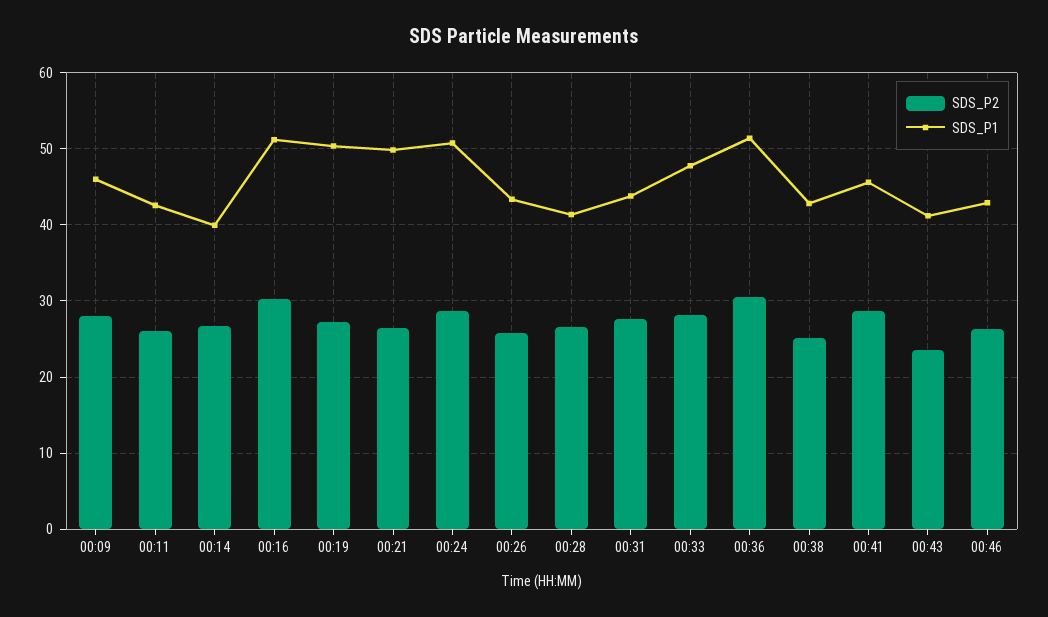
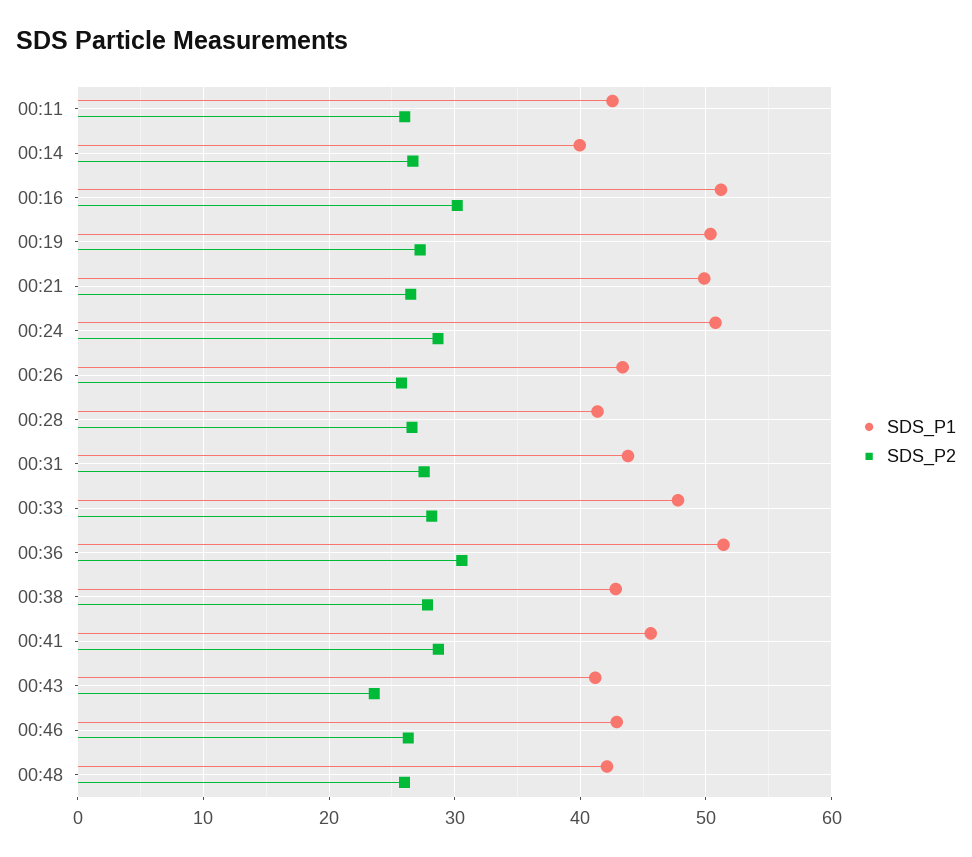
SDS_P2, 00:09: 28 -> none
SDS_P1, 00:09: 46 -> none
SDS_P2, 00:38: 25 -> 28
SDS_P1, 00:48: none -> 42
SDS_P2, 00:48: none -> 26

